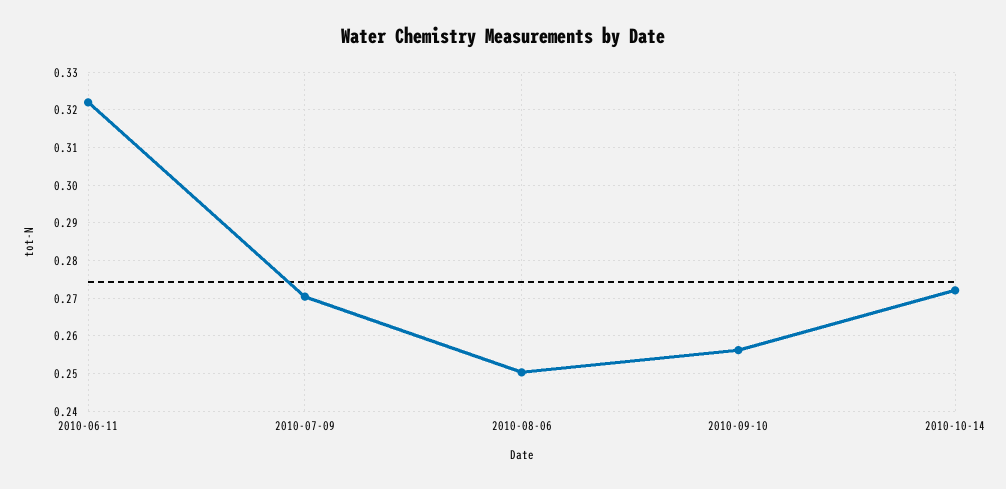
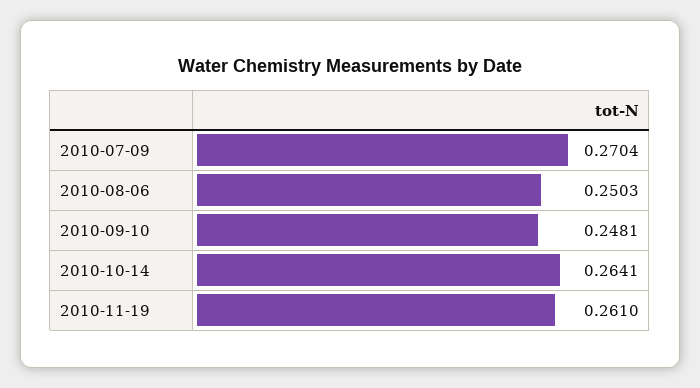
2010-06-11: 0.322 -> none
2010-09-10: 0.256 -> 0.2481
2010-10-14: 0.272 -> 0.2641
2010-11-19: none -> 0.261

